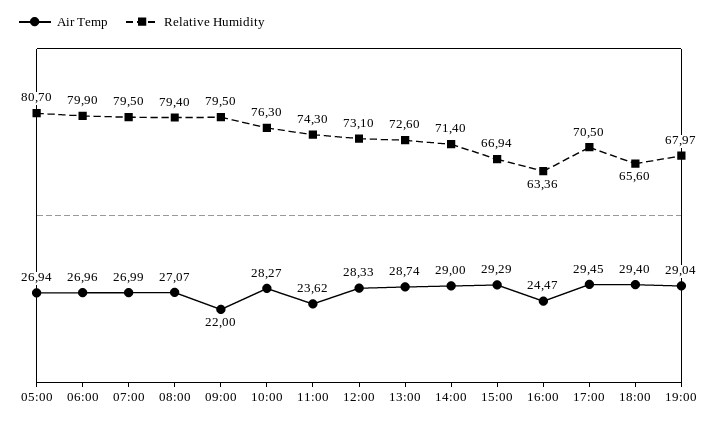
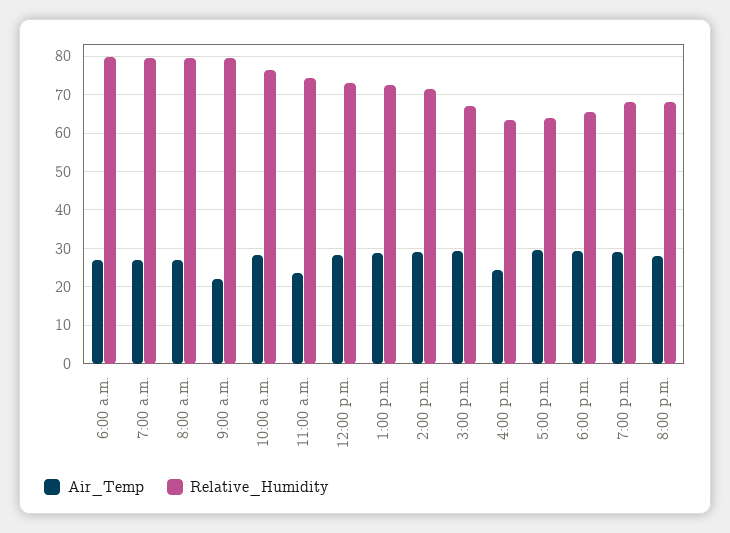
Air Temp, 05:00: 26.94 -> none
Relative Humidity, 05:00: 80.7 -> none
Relative Humidity, 17:00: 70.5 -> 64
Air Temp, 8:00 p.m.: none -> 28
Relative Humidity, 8:00 p.m.: none -> 68

